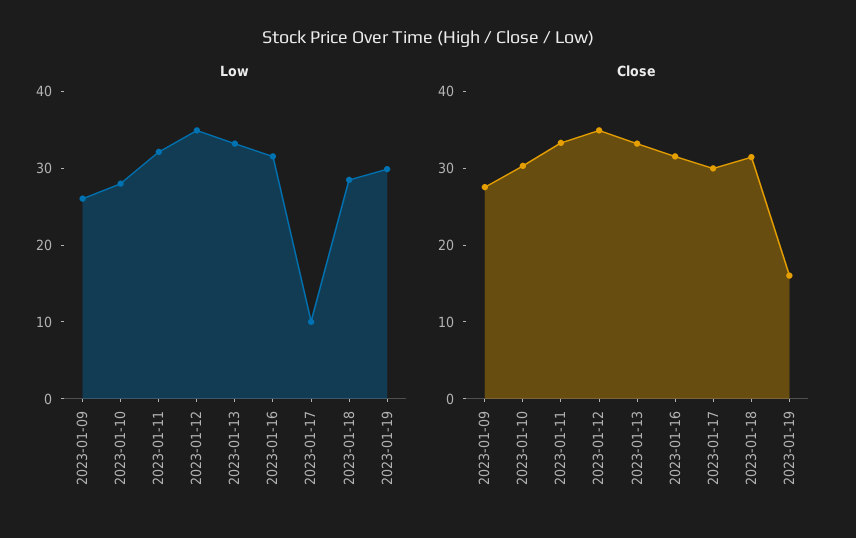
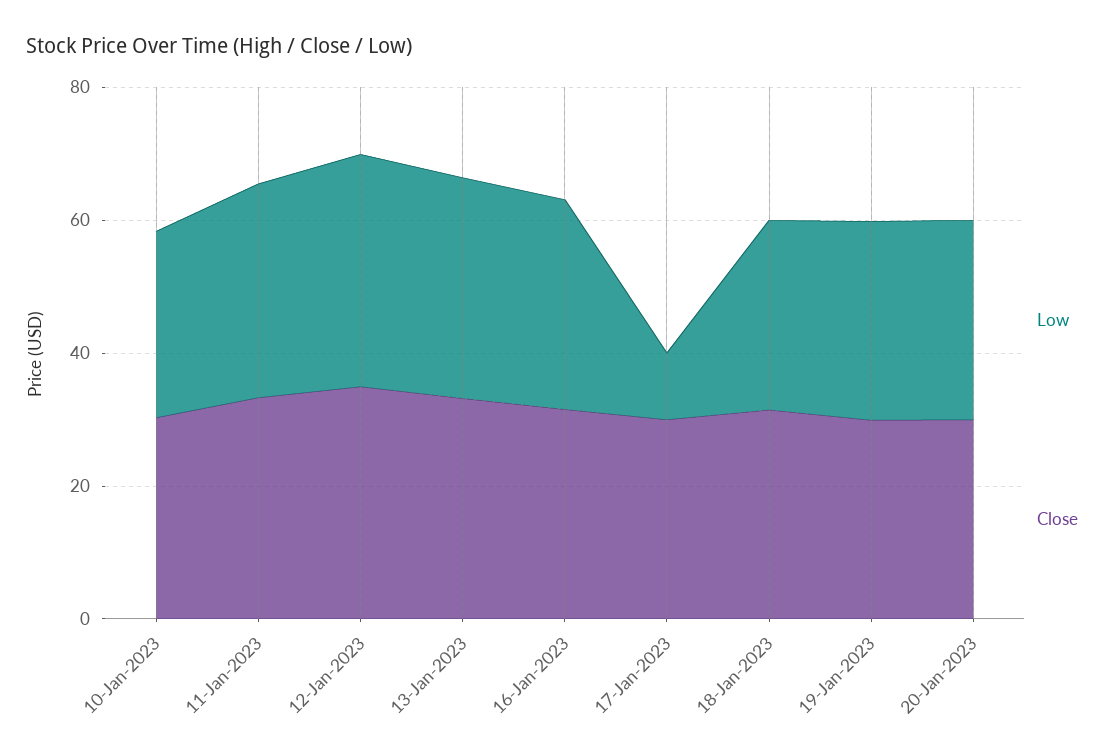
Low, 2023-01-09: 26 -> none
Close, 2023-01-09: 28 -> none
Close, 2023-01-19: 16 -> 30
Low, 20-Jan-2023: none -> 30
Close, 20-Jan-2023: none -> 30

